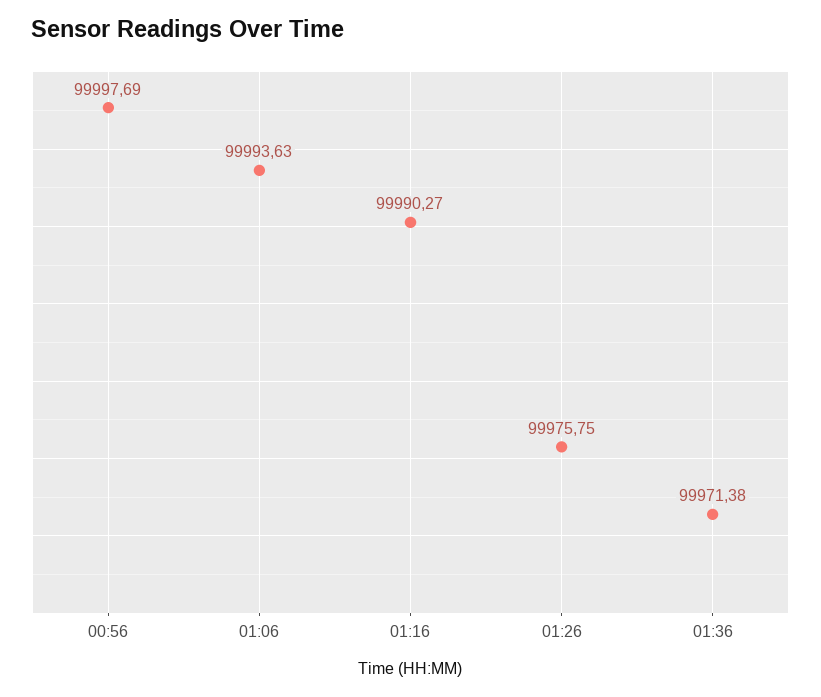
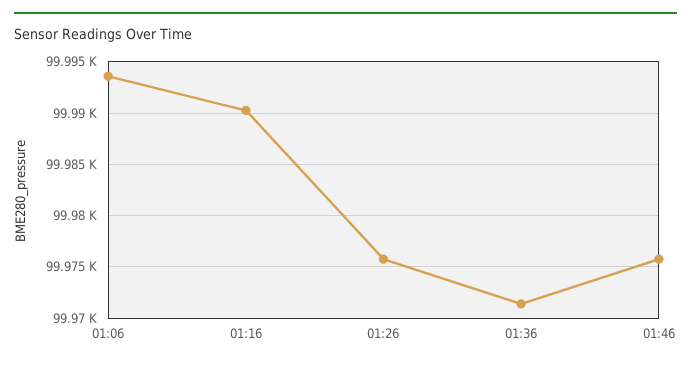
00:56: 99997.69 -> none
01:46: none -> 99976

